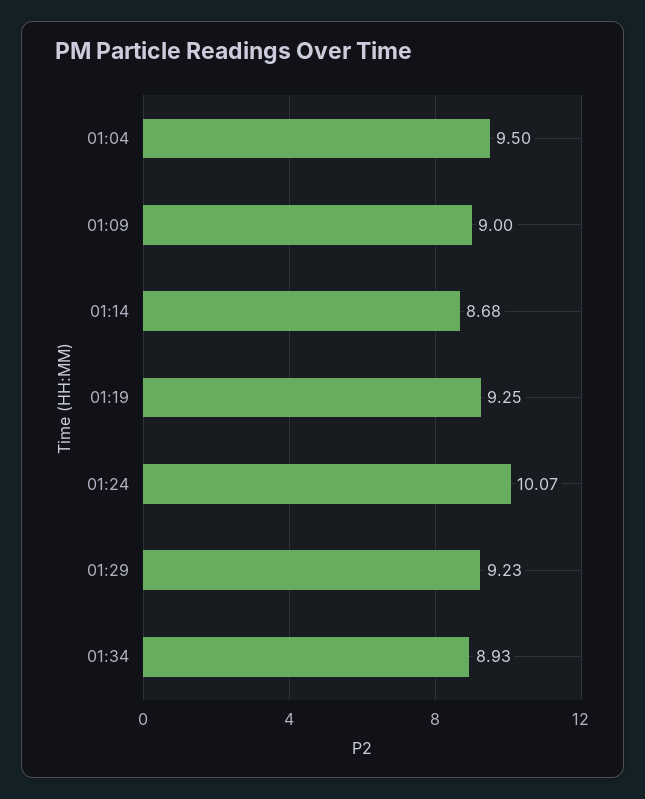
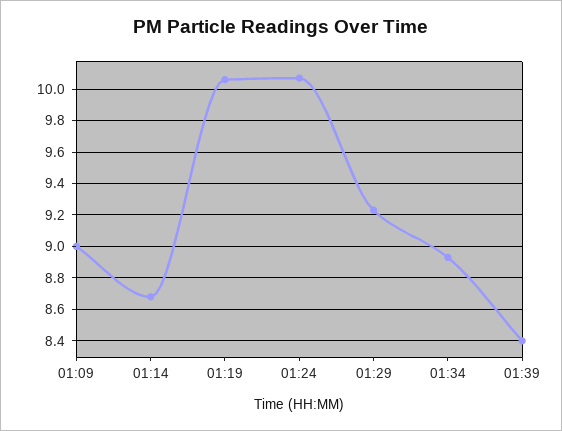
01:04: 9.5 -> none
01:19: 9.25 -> 10.05
01:39: none -> 8.4

